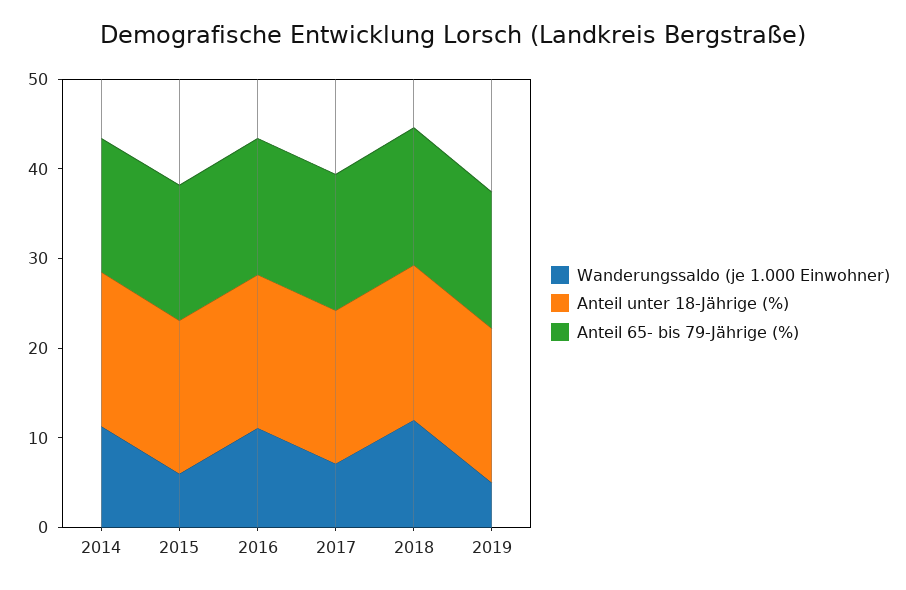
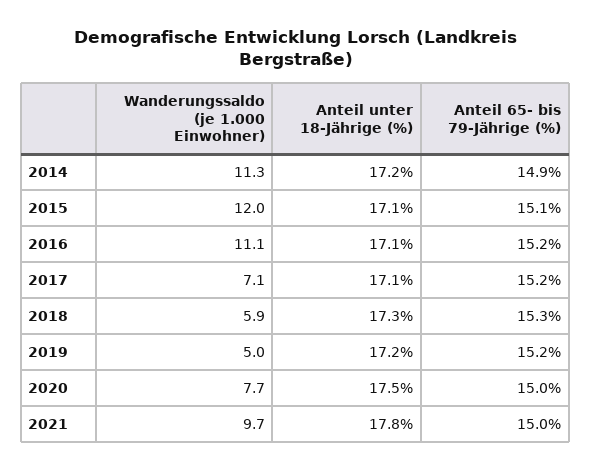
Wanderungssaldo (je 1.000 Einwohner), 2015: 6 -> 12
Wanderungssaldo (je 1.000 Einwohner), 2018: 12 -> 5.9
Wanderungssaldo (je 1.000 Einwohner), 2020: none -> 7.7
Anteil unter 18-Jährige (%), 2020: none -> 17.5
Anteil 65- bis 79-Jährige (%), 2020: none -> 15
Wanderungssaldo (je 1.000 Einwohner), 2021: none -> 9.7
Anteil unter 18-Jährige (%), 2021: none -> 17.8
Anteil 65- bis 79-Jährige (%), 2021: none -> 15

